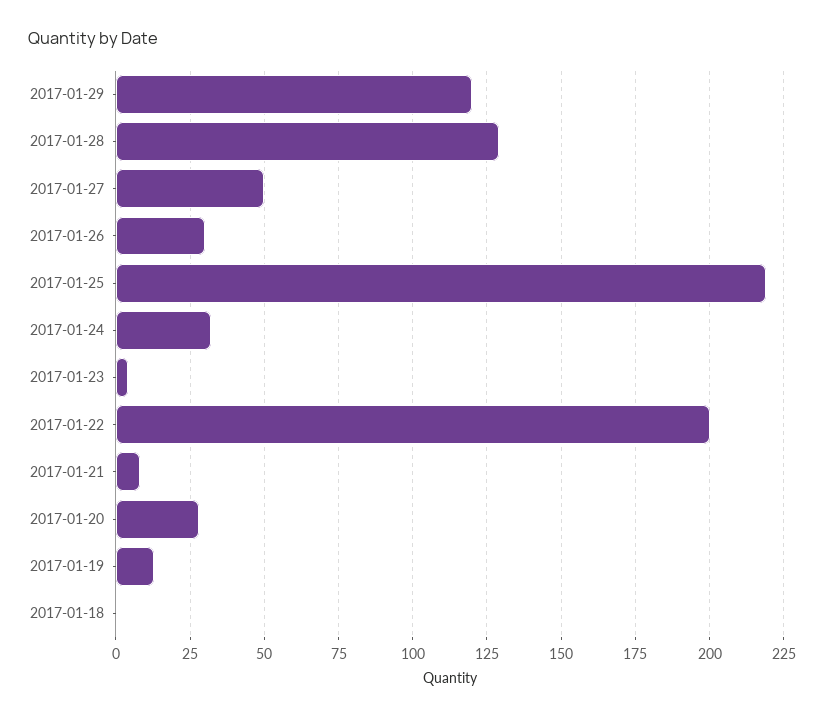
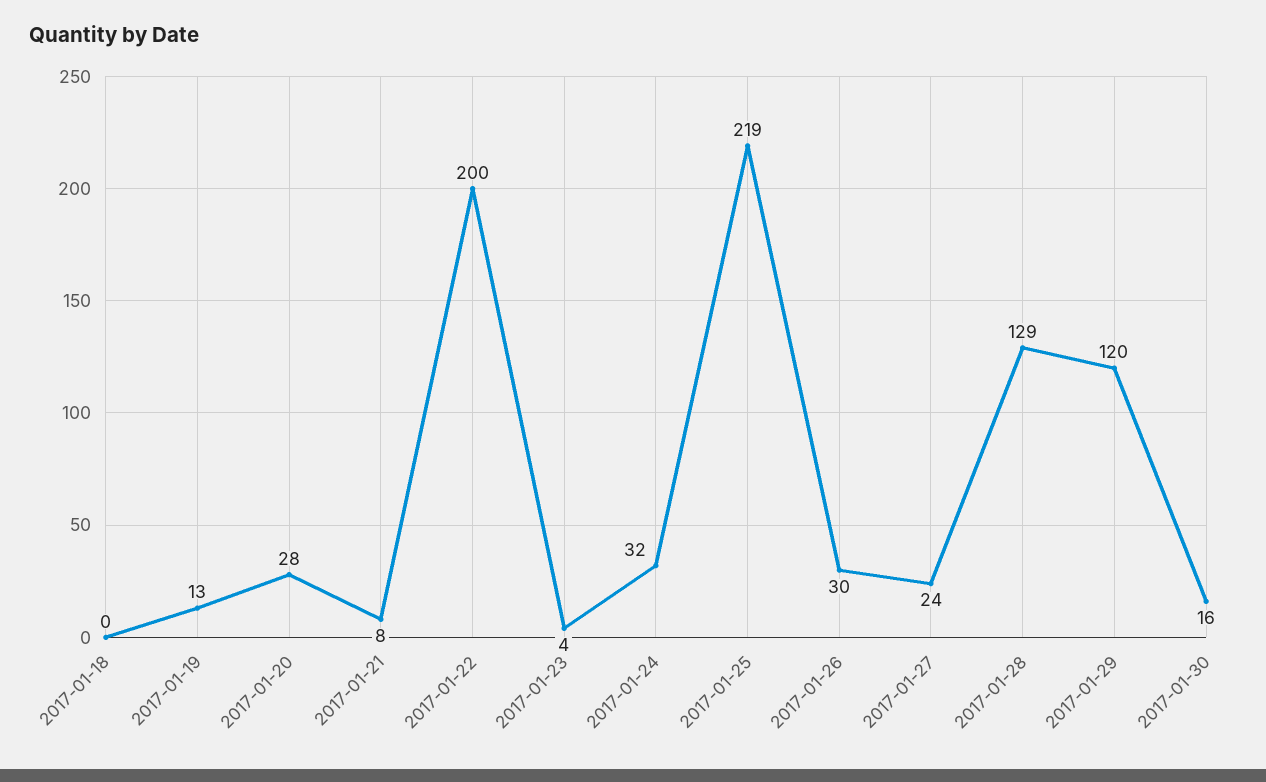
2017-01-27: 50 -> 24
2017-01-30: none -> 16

